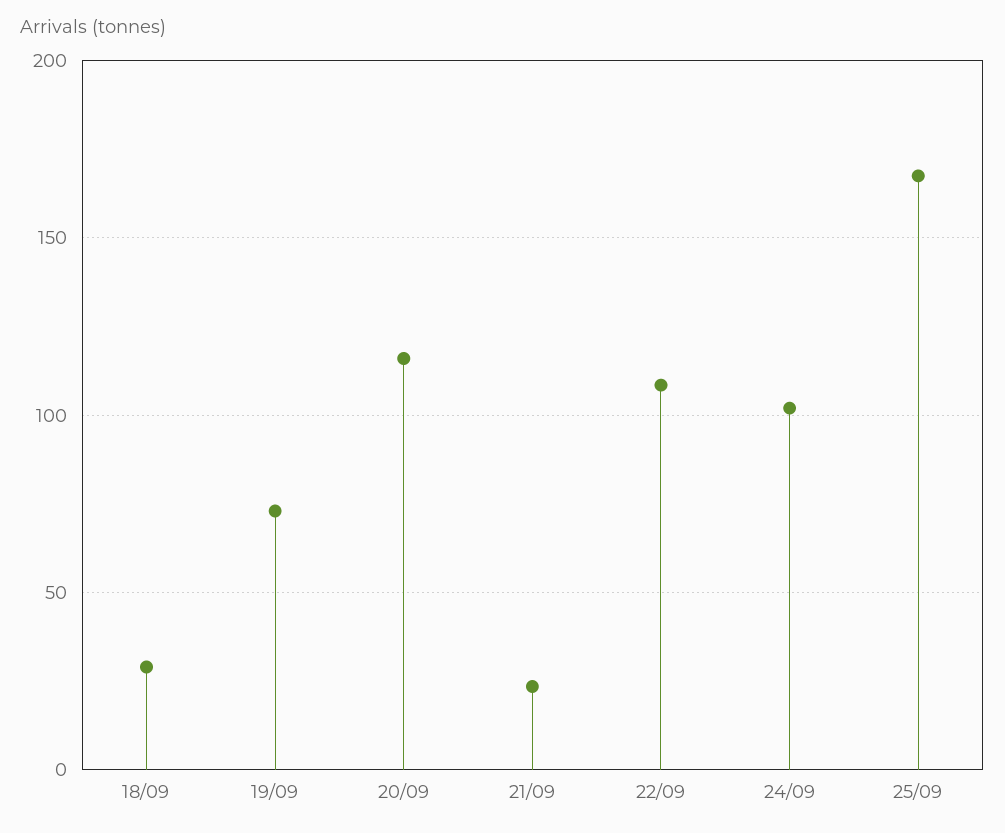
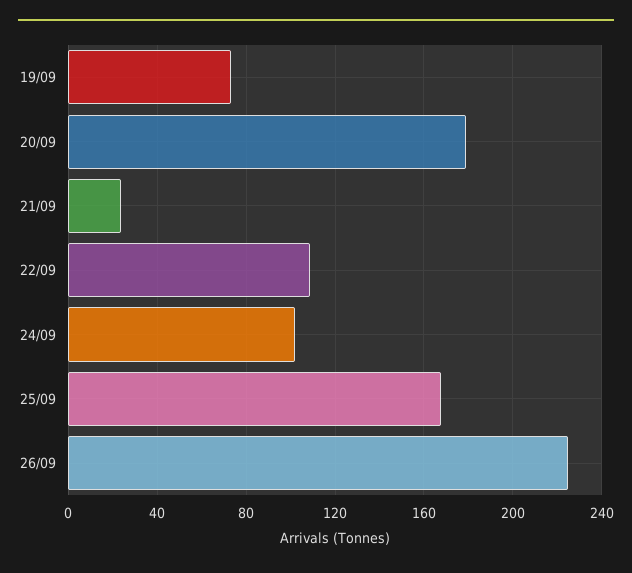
18/09: 30 -> none
20/09: 115 -> 180
26/09: none -> 225

